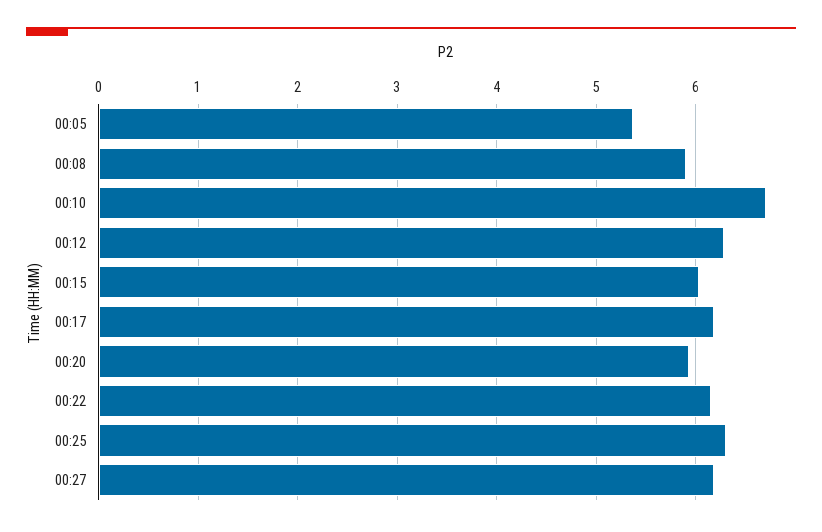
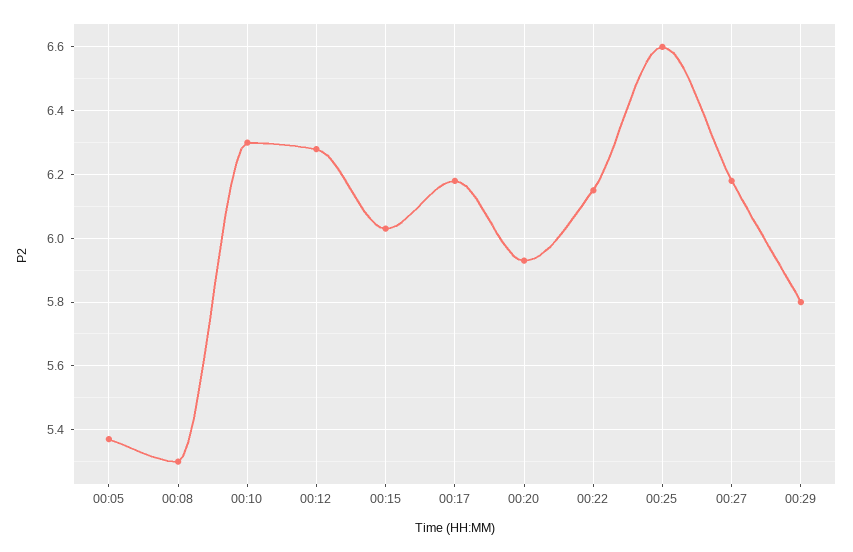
00:08: 5.9 -> 5.3
00:10: 6.7 -> 6.3
00:25: 6.3 -> 6.6
00:29: none -> 5.8

